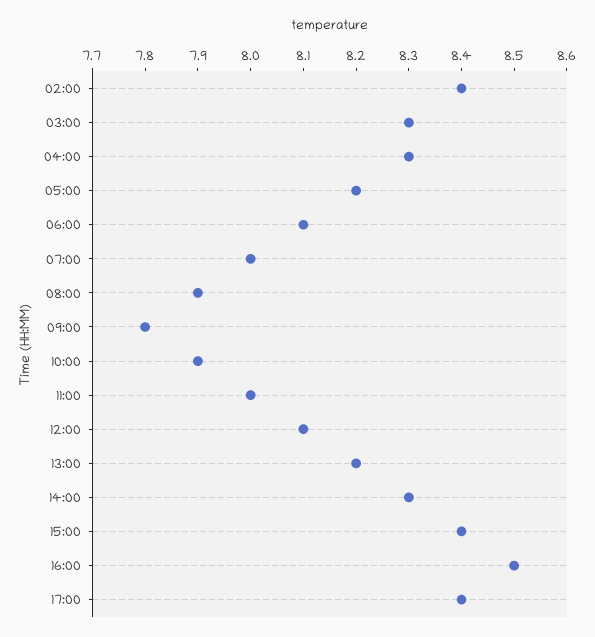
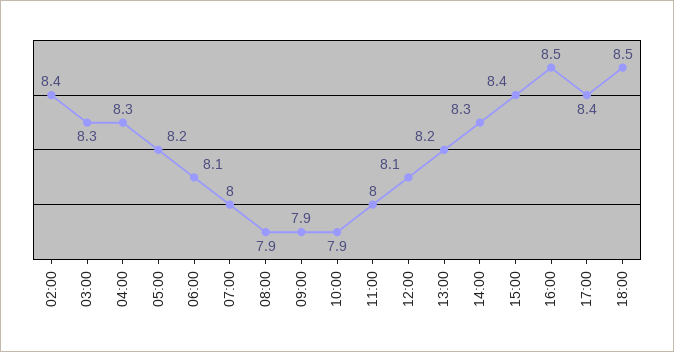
09:00: 7.8 -> 7.9
18:00: none -> 8.5

